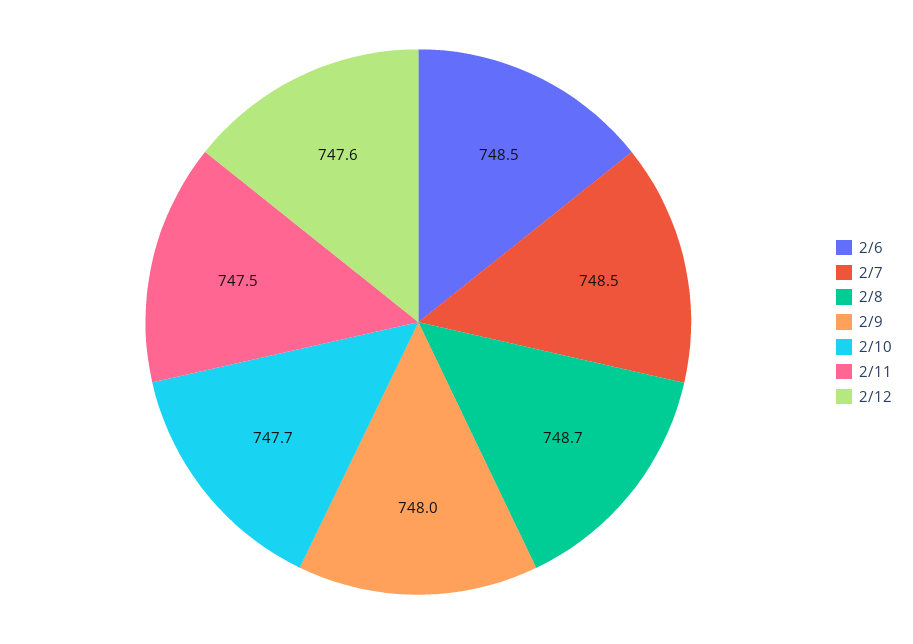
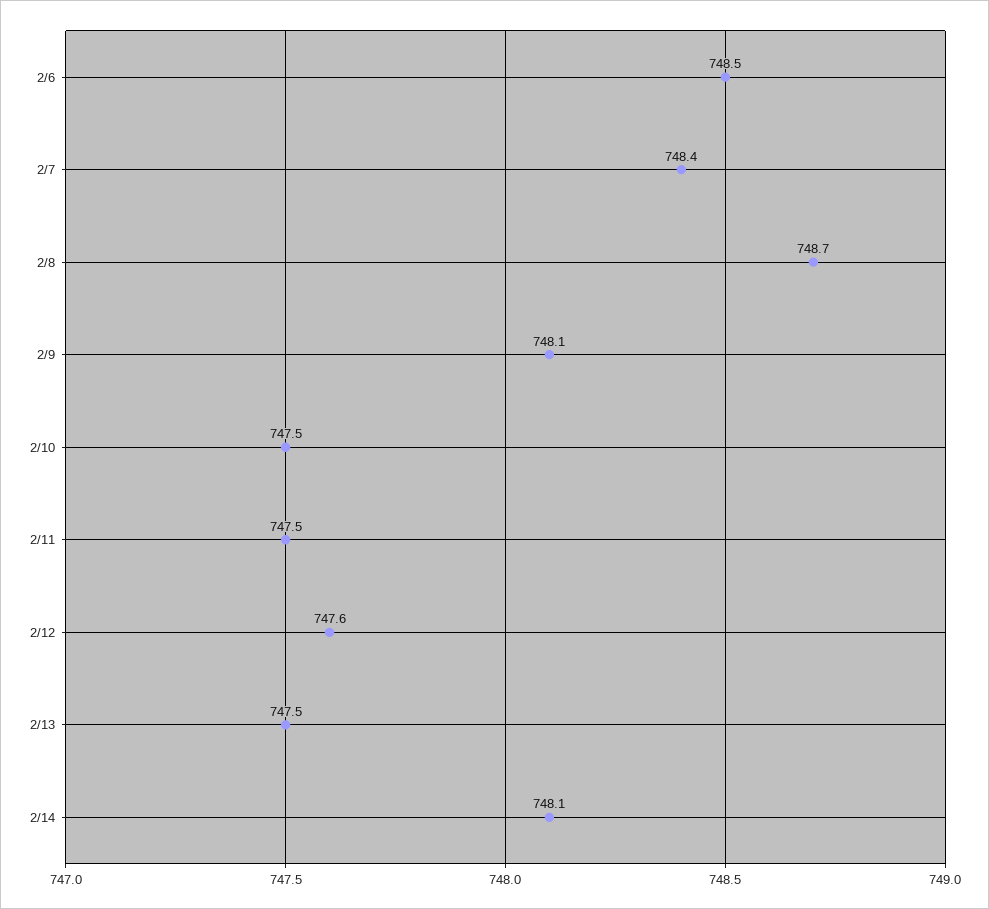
2/7: 748.5 -> 748.4
2/9: 748 -> 748.1
2/10: 747.7 -> 747.5
2/13: none -> 747.5
2/14: none -> 748.1

